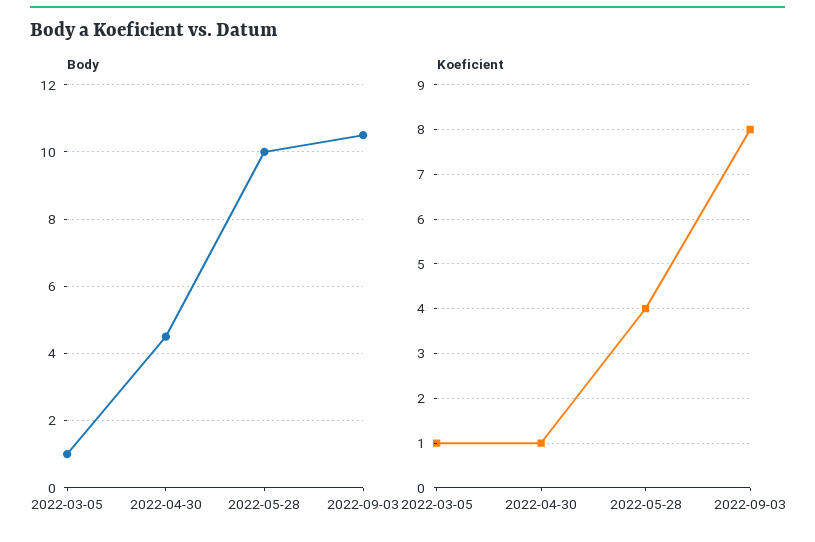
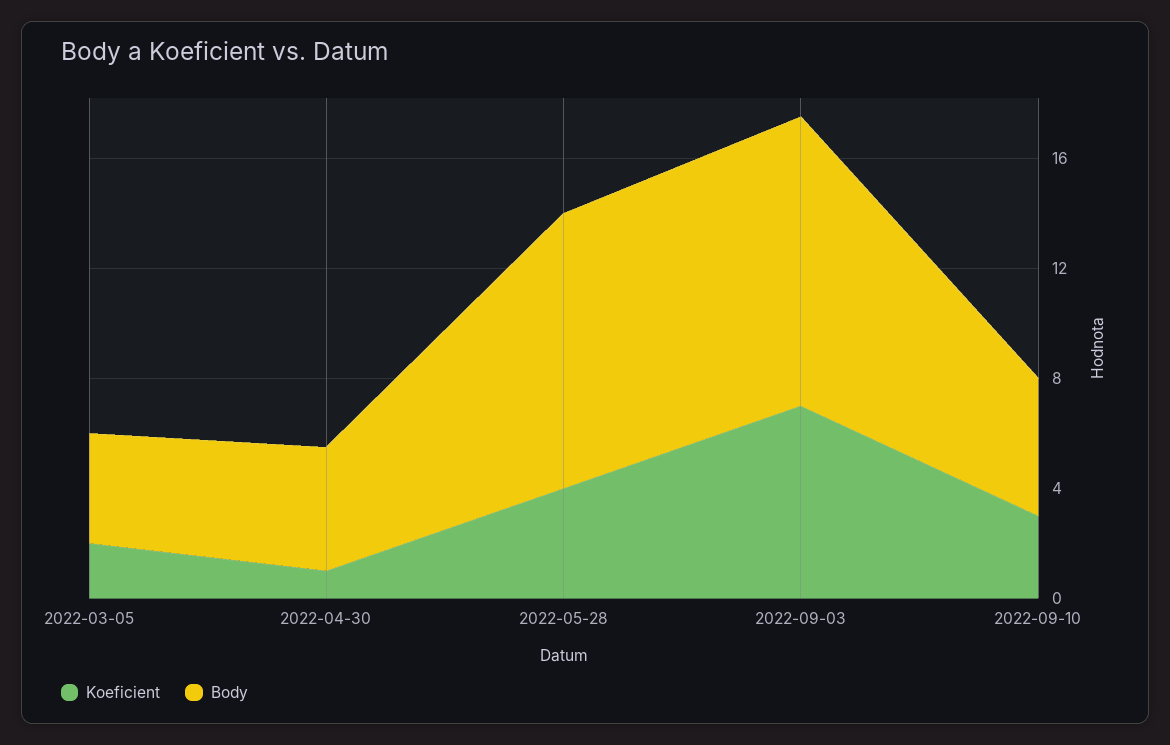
Body, 2022-03-05: 1 -> 4
Koeficient, 2022-03-05: 1 -> 2
Koeficient, 2022-09-03: 8 -> 7
Koeficient, 2022-09-10: none -> 3
Body, 2022-09-10: none -> 5

